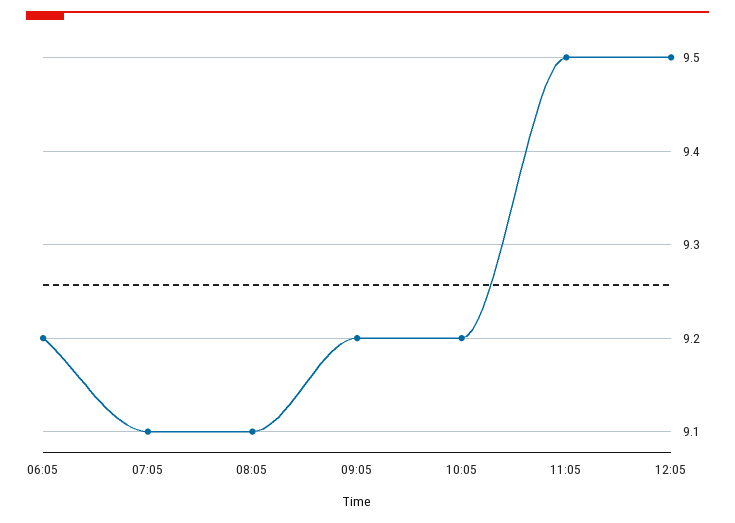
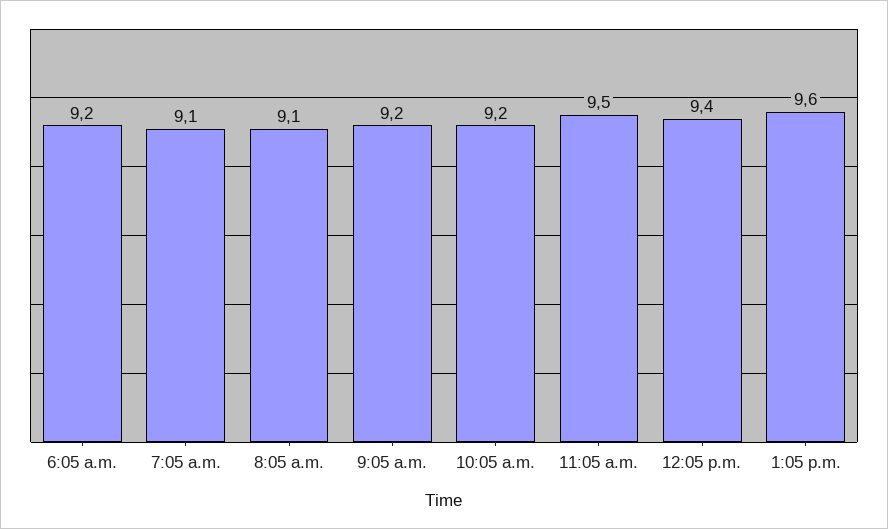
12:05: 9.5 -> 9.4
1:05 p.m.: none -> 9.6

